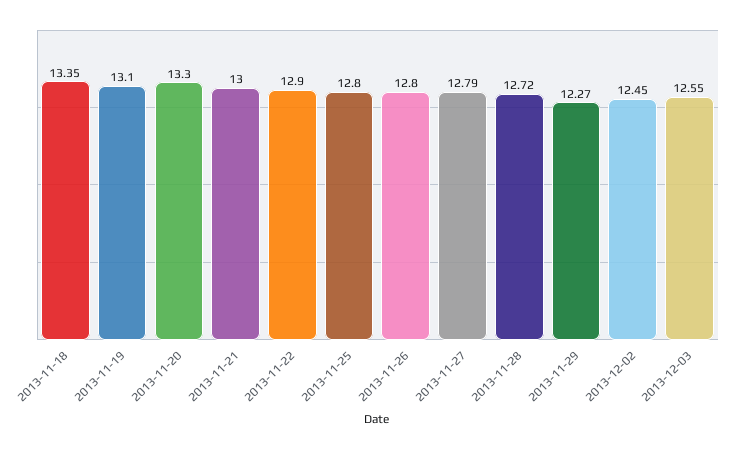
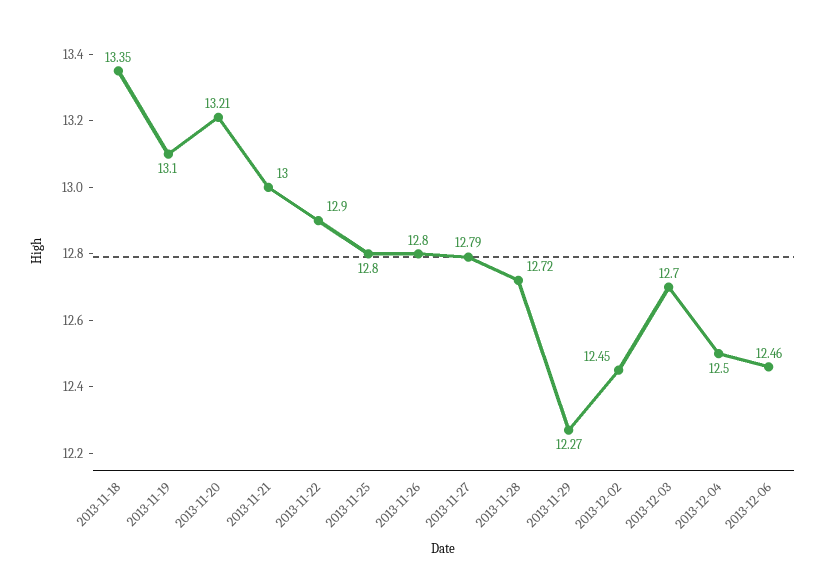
2013-11-20: 13.3 -> 13.21
2013-12-03: 12.55 -> 12.7
2013-12-04: none -> 12.5
2013-12-06: none -> 12.46

